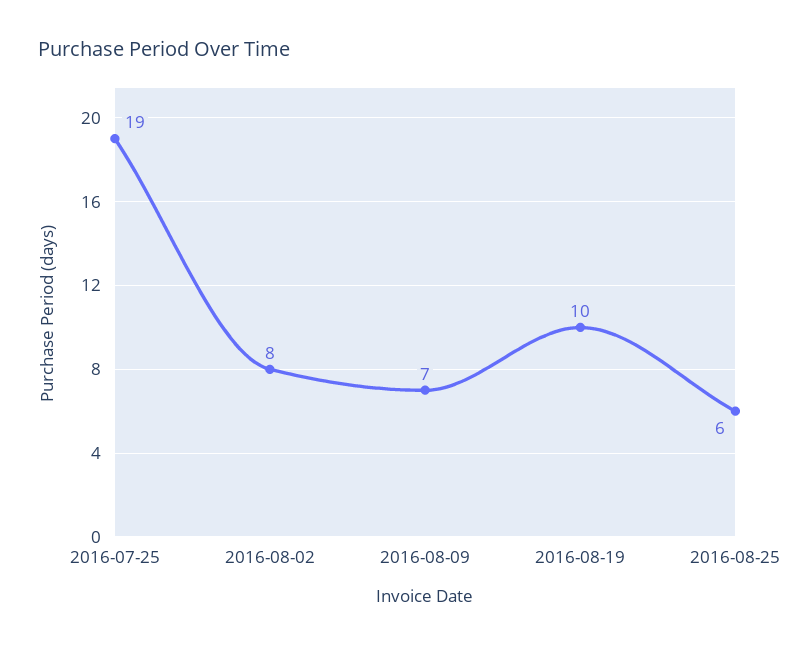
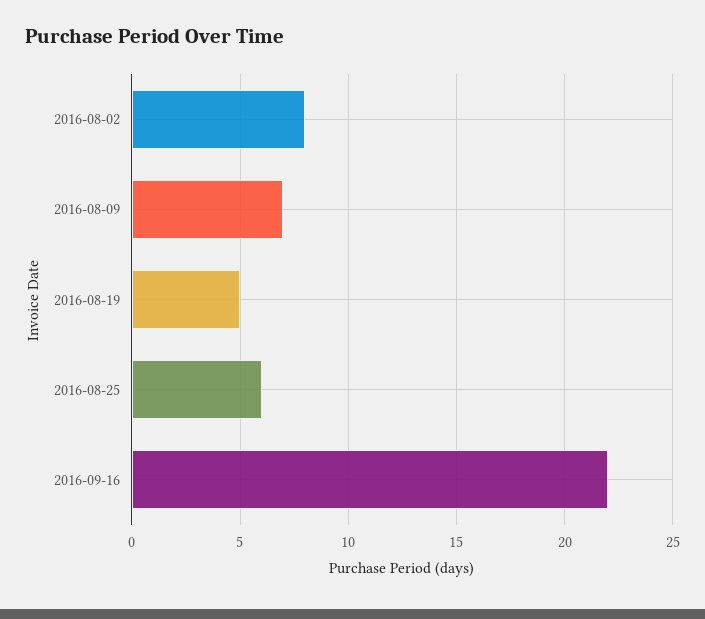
2016-07-25: 19 -> none
2016-08-19: 10 -> 5
2016-09-16: none -> 22

